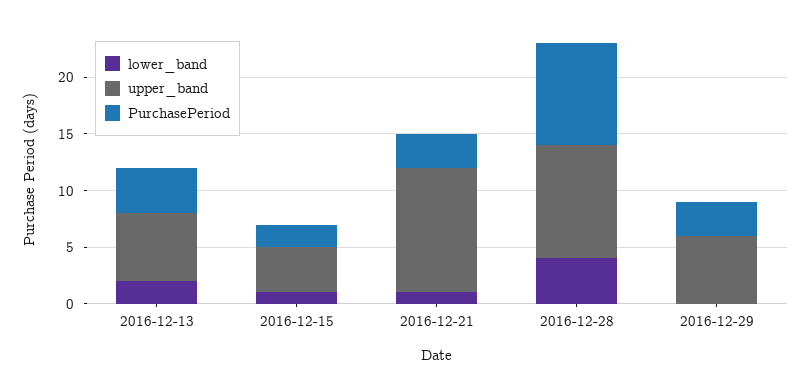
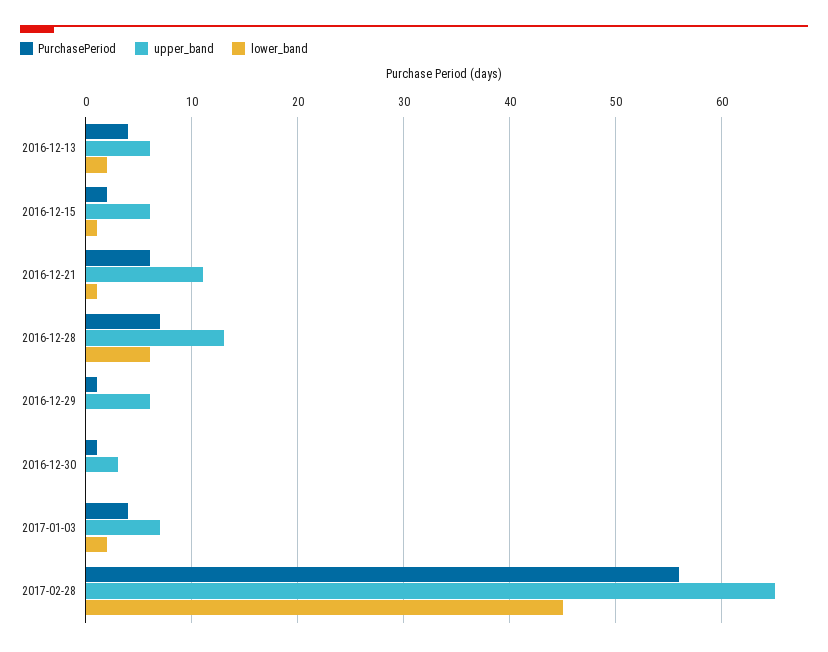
upper_band, 2016-12-15: 4 -> 6
PurchasePeriod, 2016-12-21: 3 -> 6
lower_band, 2016-12-28: 4 -> 6
upper_band, 2016-12-28: 10 -> 13
PurchasePeriod, 2016-12-28: 9 -> 7
PurchasePeriod, 2016-12-29: 3 -> 1
PurchasePeriod, 2016-12-30: none -> 1
upper_band, 2016-12-30: none -> 3
lower_band, 2016-12-30: none -> 0
PurchasePeriod, 2017-01-03: none -> 4
upper_band, 2017-01-03: none -> 7
lower_band, 2017-01-03: none -> 2
PurchasePeriod, 2017-02-28: none -> 56
upper_band, 2017-02-28: none -> 65
lower_band, 2017-02-28: none -> 45

